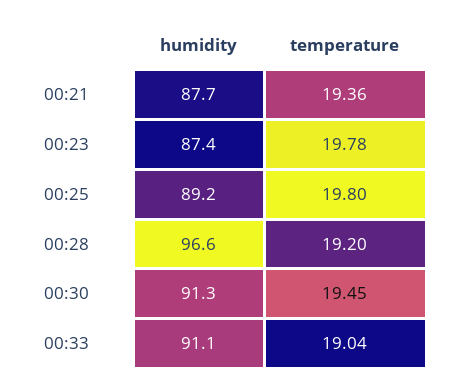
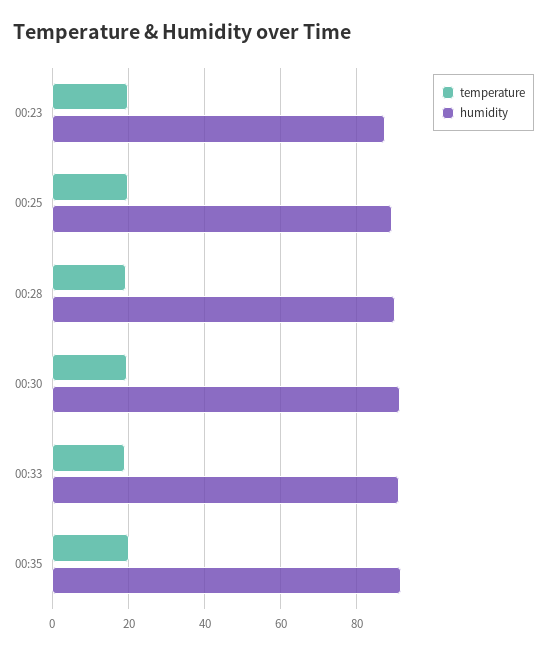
humidity, 00:21: 87.7 -> none
temperature, 00:21: 19.36 -> none
humidity, 00:28: 96.6 -> 90
temperature, 00:35: none -> 20
humidity, 00:35: none -> 92

